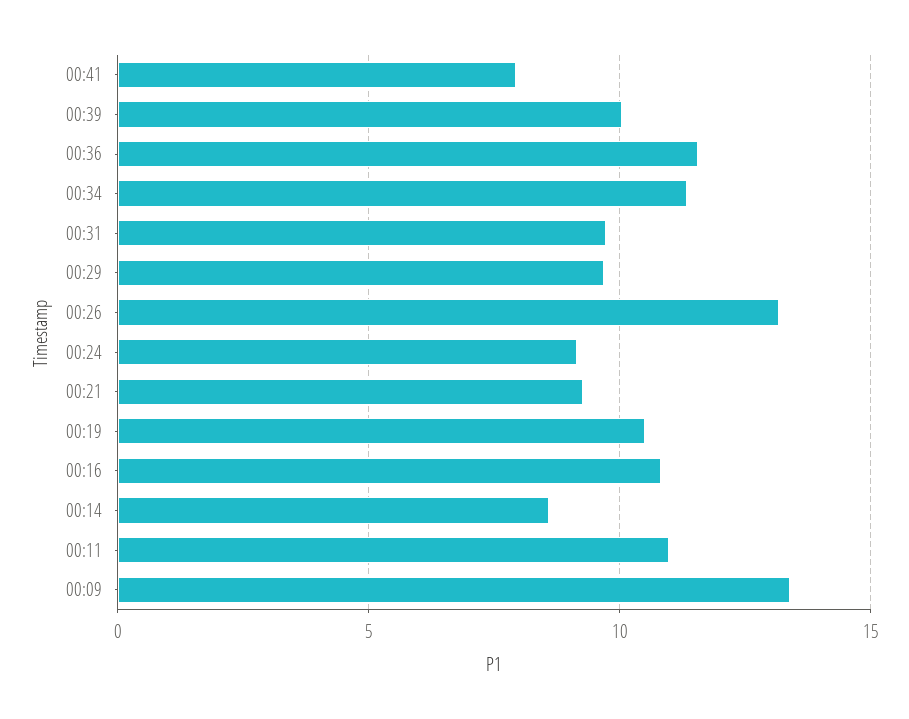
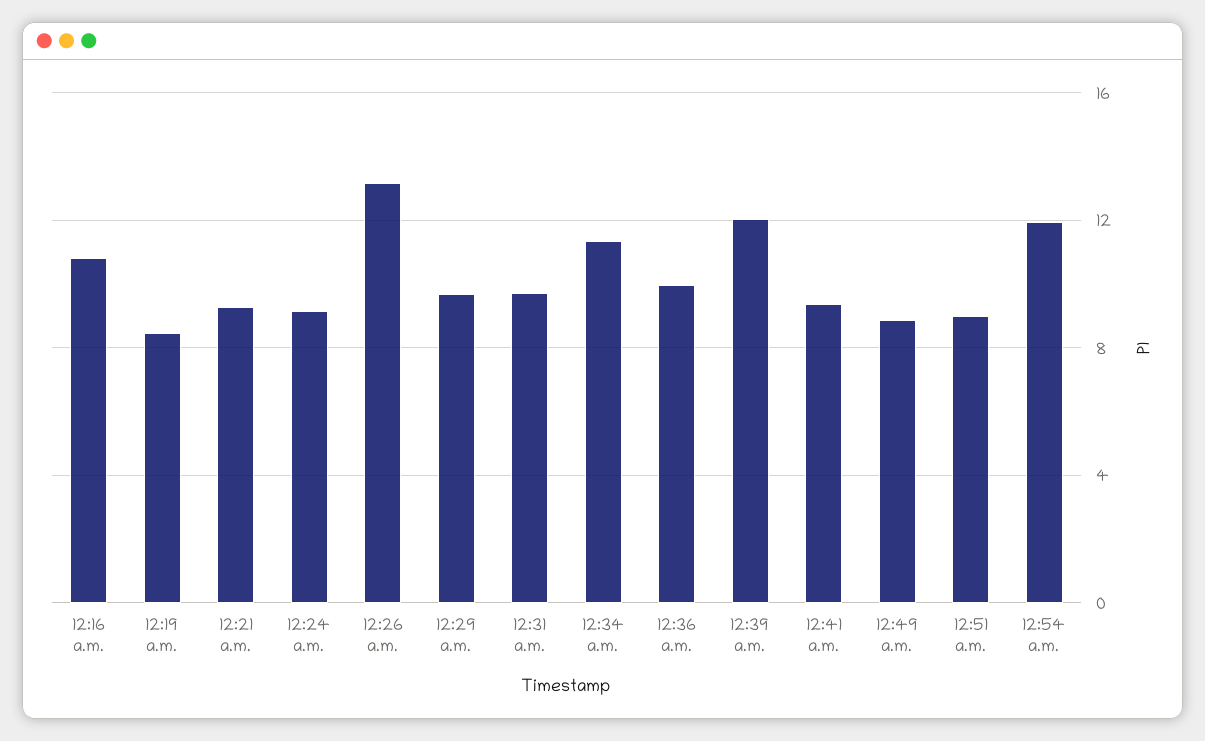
00:41: 8 -> 9.5
00:39: 10 -> 12
00:36: 11.5 -> 10
00:19: 10.5 -> 8.5
00:14: 8.5 -> none
00:11: 11 -> none
00:09: 13.5 -> none
12:49 a.m.: none -> 9
12:51 a.m.: none -> 9
12:54 a.m.: none -> 12

